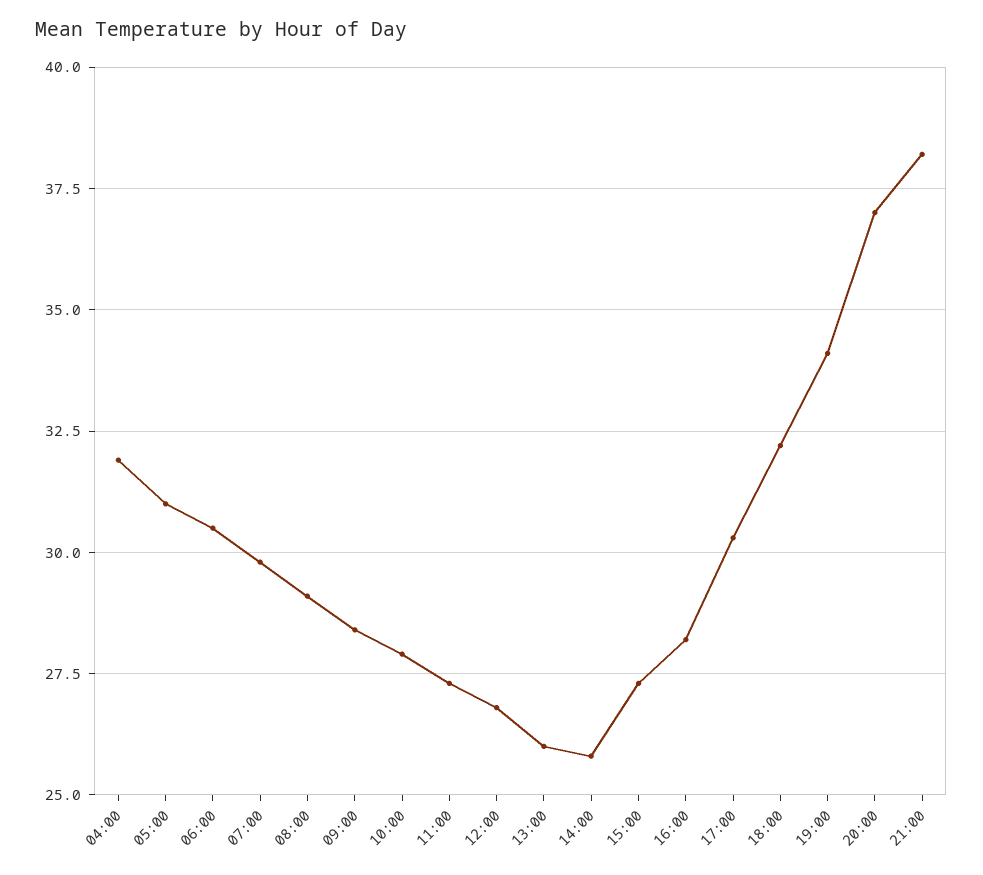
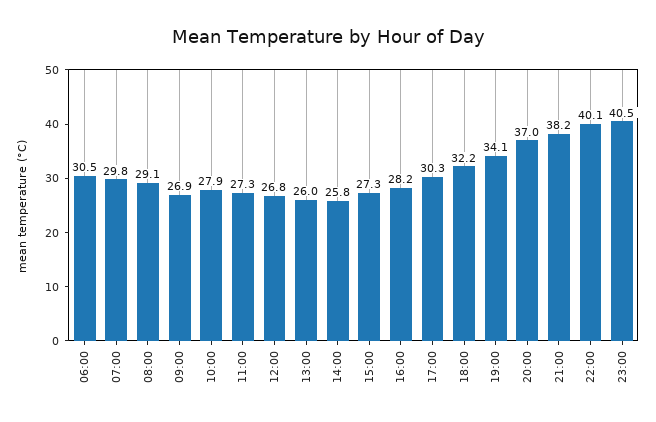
04:00: 32 -> none
05:00: 31 -> none
09:00: 28.5 -> 26.9
22:00: none -> 40.1
23:00: none -> 40.5

